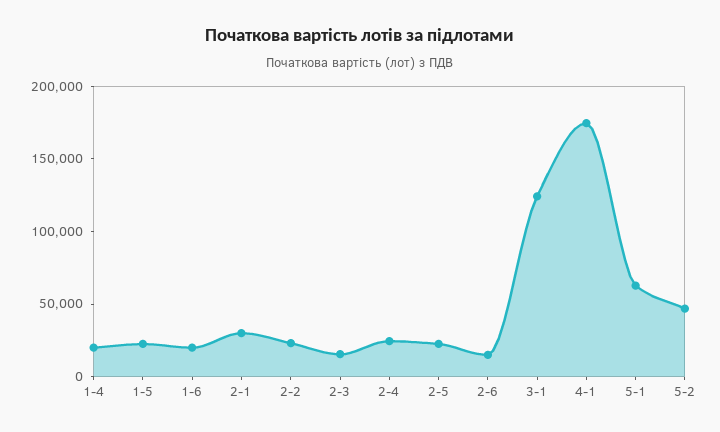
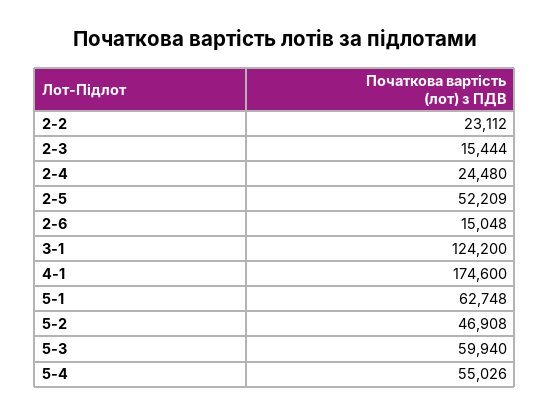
1-4: 20000 -> none
1-5: 20000 -> none
1-6: 20000 -> none
2-1: 30000 -> none
2-5: 20000 -> 52209
5-3: none -> 59940
5-4: none -> 55026

